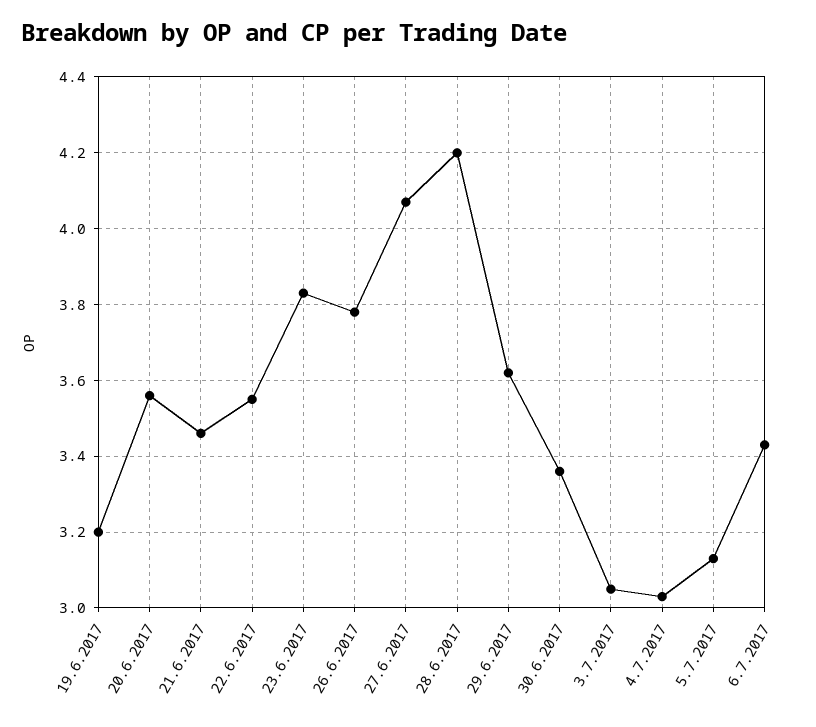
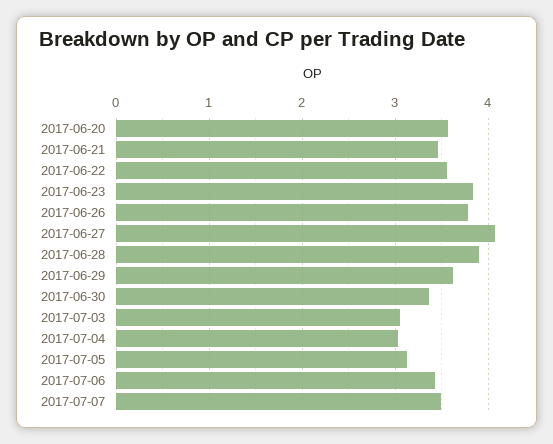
19.6.2017: 3.2 -> none
28.6.2017: 4.2 -> 3.9
2017-07-07: none -> 3.5

